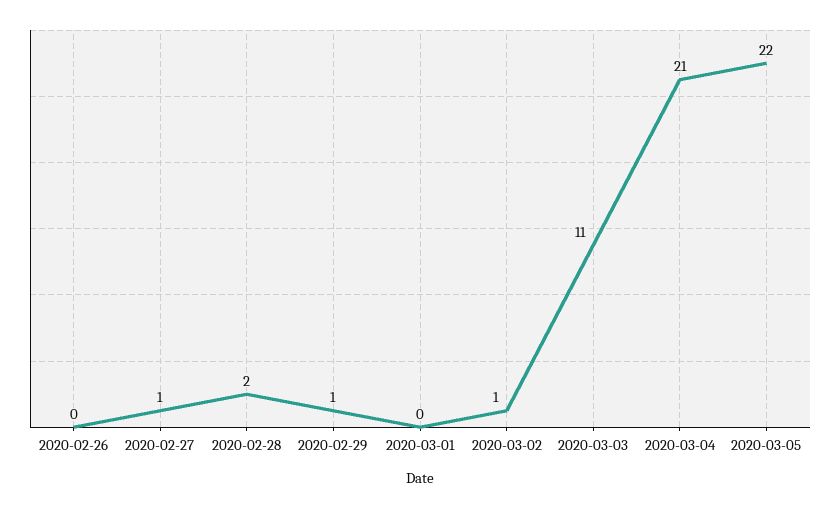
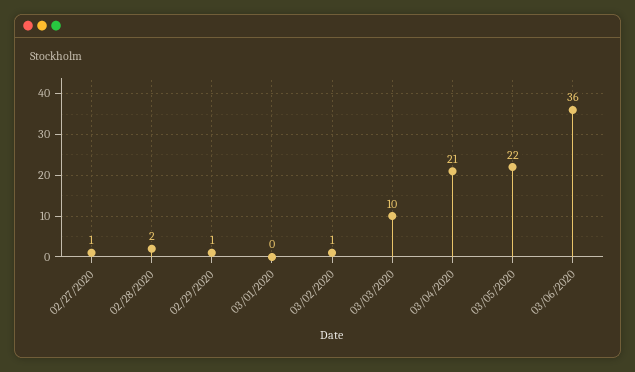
2020-02-26: 0 -> none
2020-03-03: 11 -> 10
03/06/2020: none -> 36

